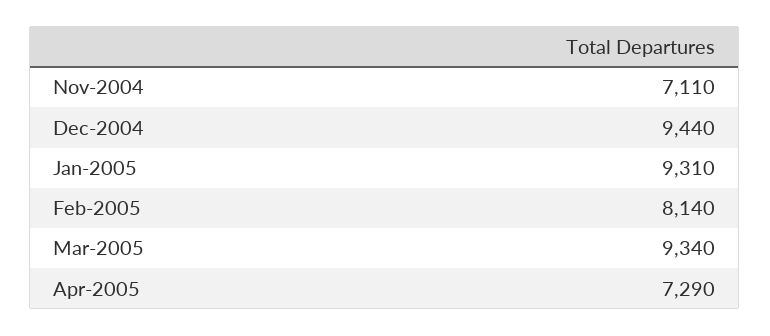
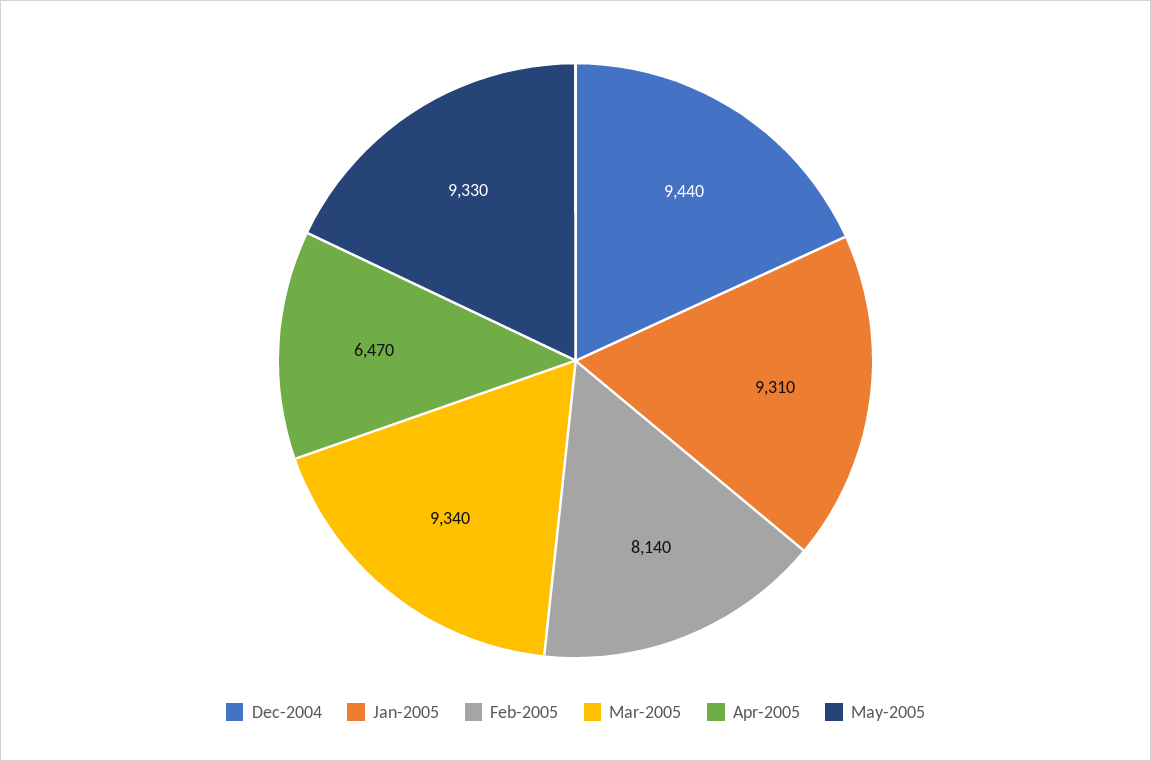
Nov-2004: 7110 -> none
Apr-2005: 7290 -> 6470
May-2005: none -> 9330

